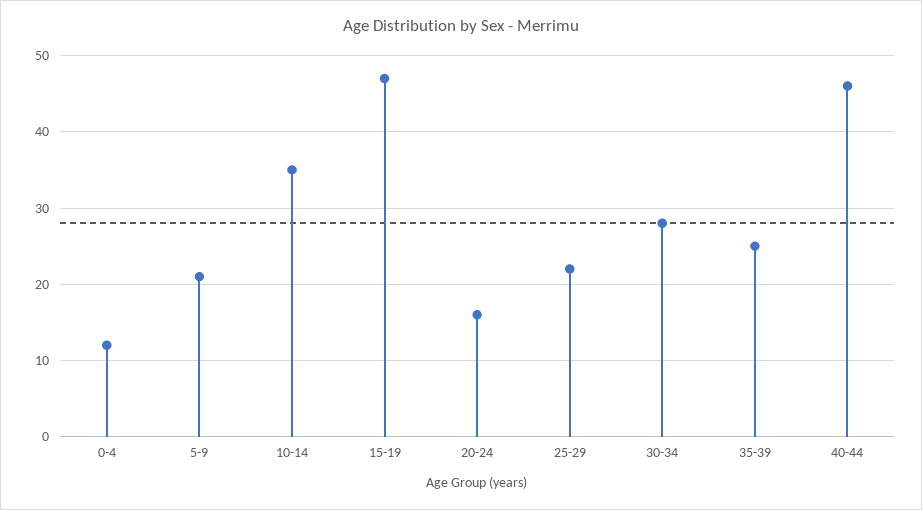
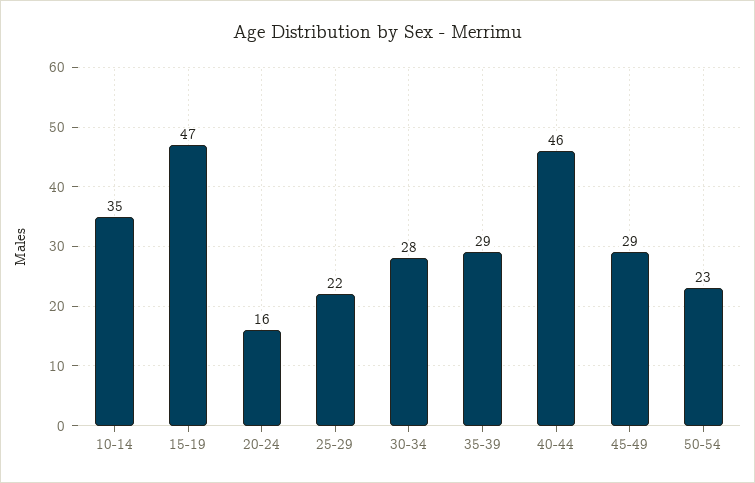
0-4: 12 -> none
5-9: 21 -> none
35-39: 25 -> 29
45-49: none -> 29
50-54: none -> 23

